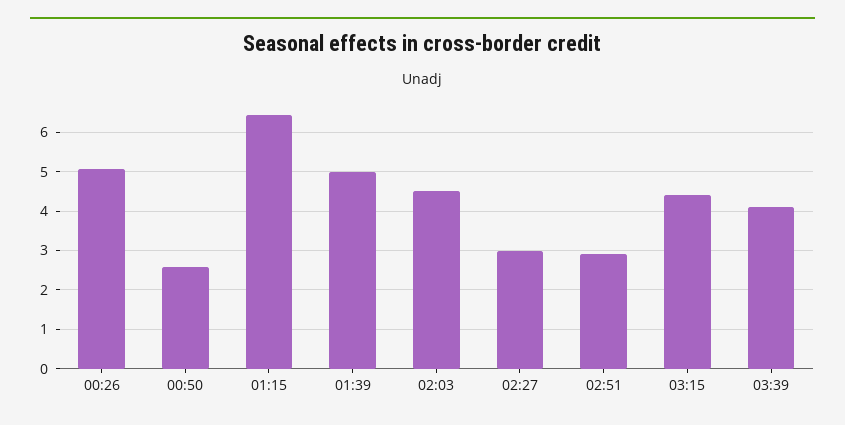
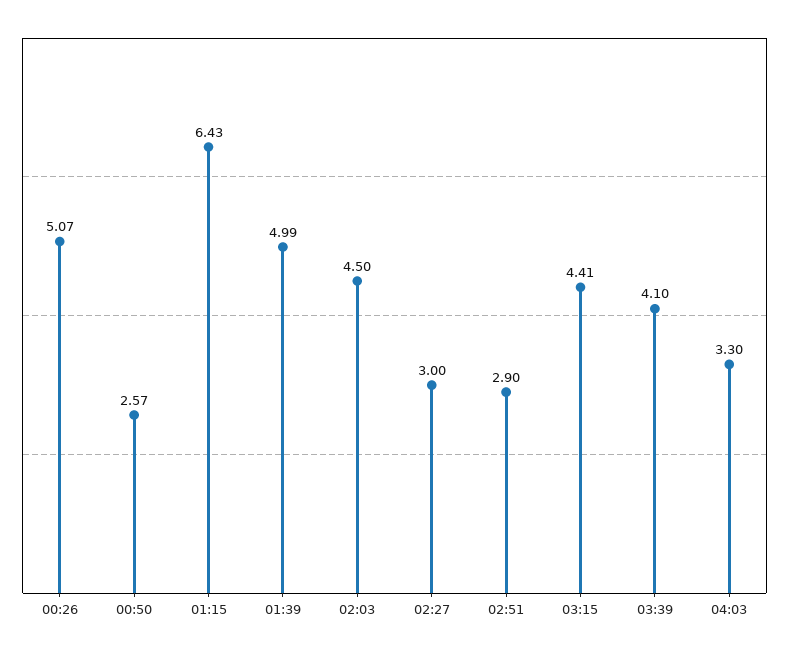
04:03: none -> 3.3

